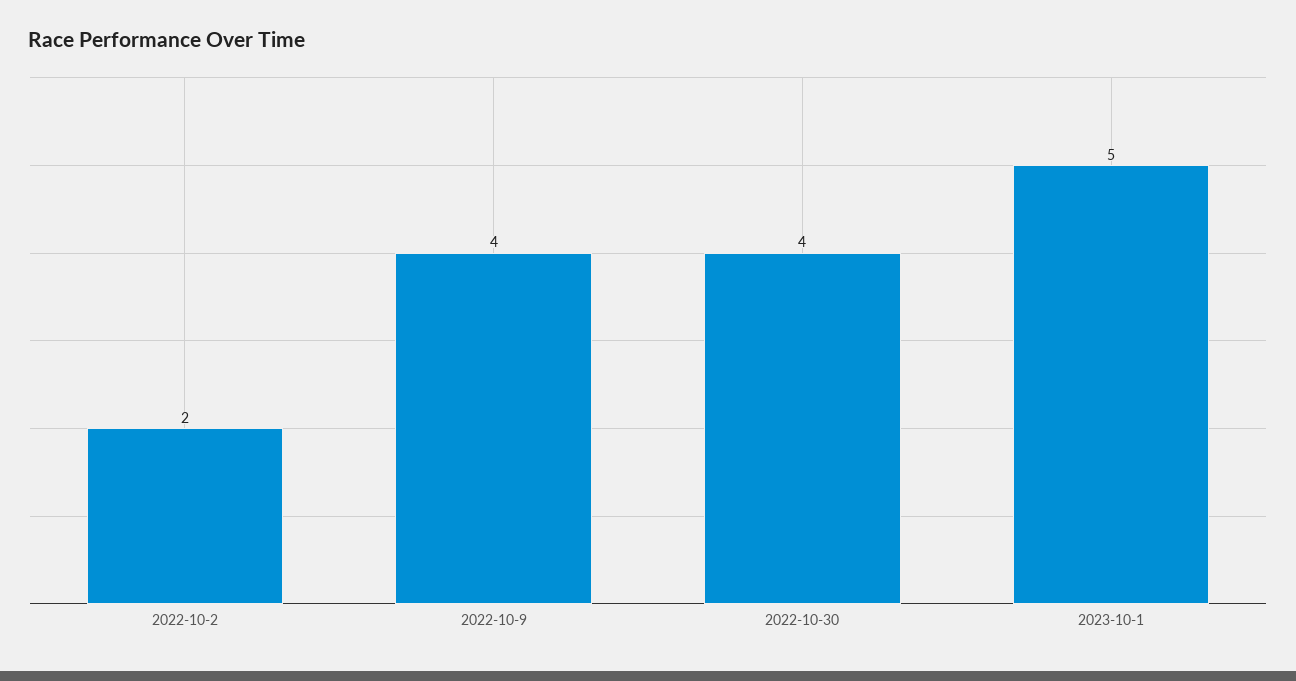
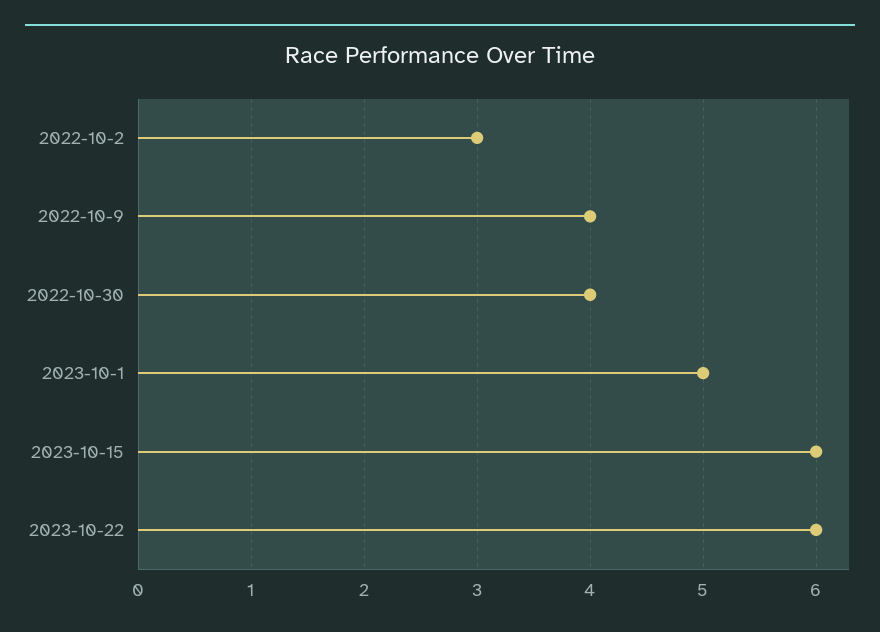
2022-10-2: 2 -> 3
2023-10-15: none -> 6
2023-10-22: none -> 6

